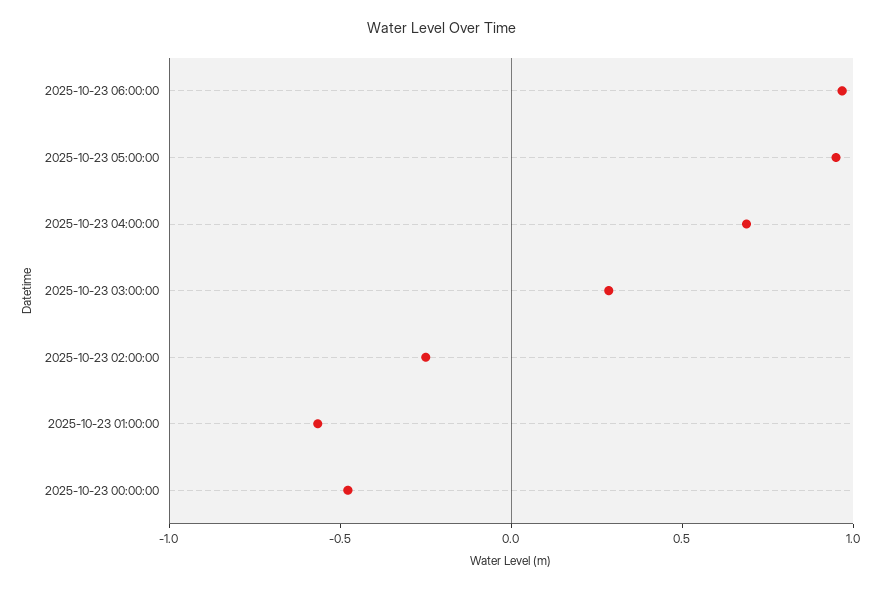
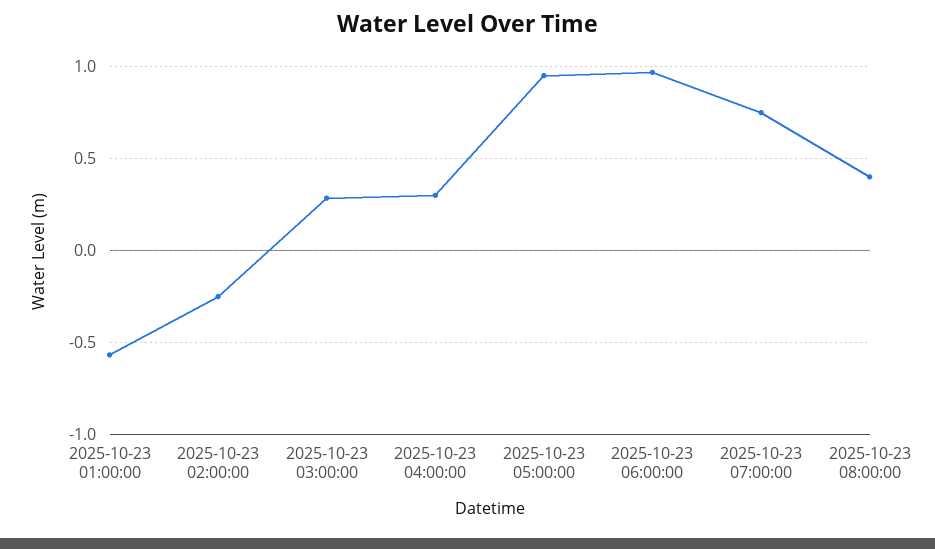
2025-10-23 04:00:00: 0.7 -> 0.3
2025-10-23 00:00:00: -0.5 -> none
2025-10-23 07:00:00: none -> 0.75
2025-10-23 08:00:00: none -> 0.4

